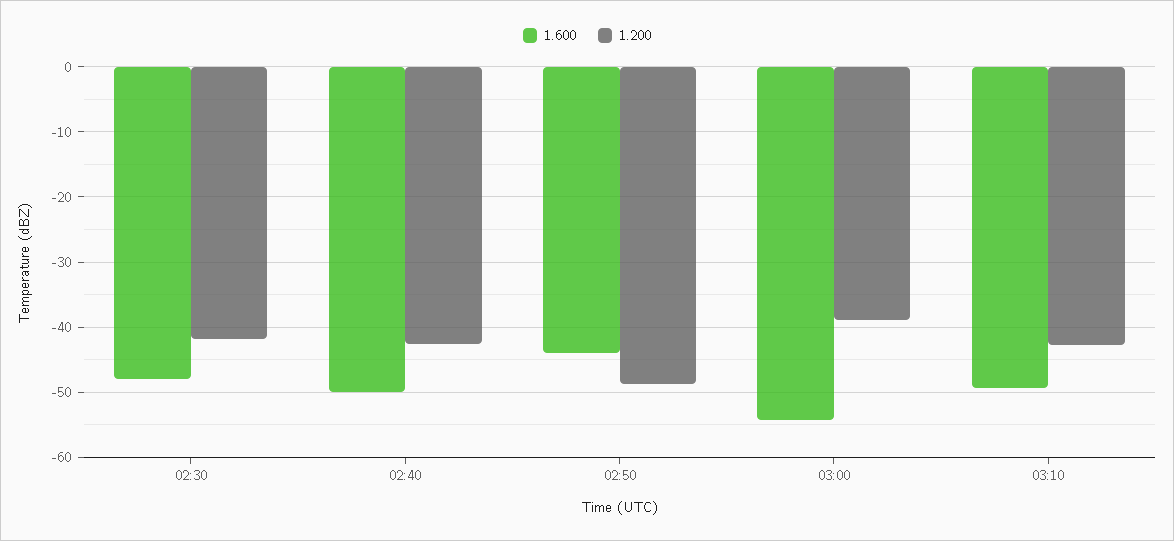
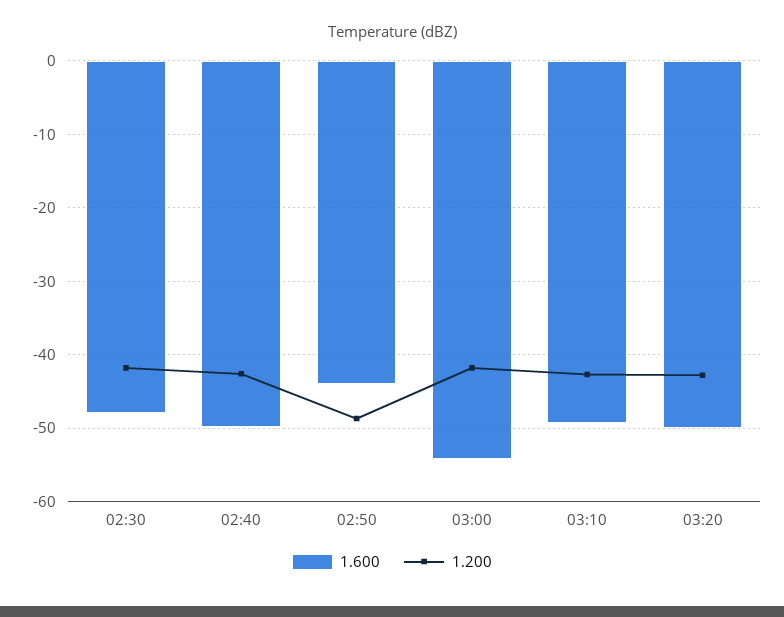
1.200, 03:00: -39 -> -42
1.600, 03:20: none -> -50
1.200, 03:20: none -> -43

